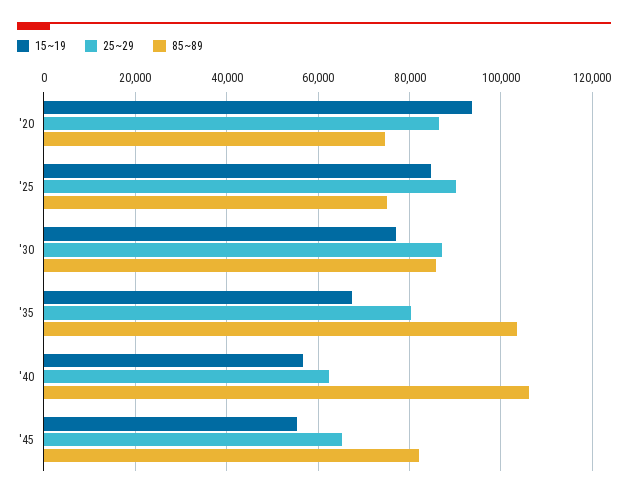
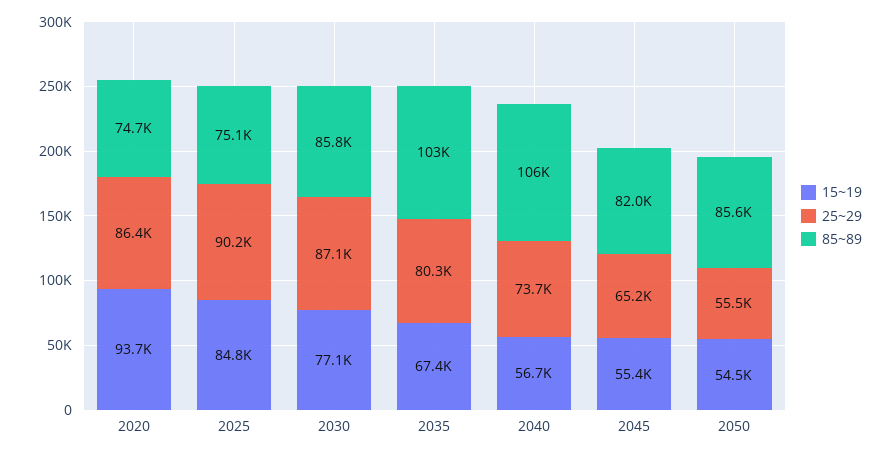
25~29, '40: 62000 -> 73700
15~19, 2050: none -> 54500
25~29, 2050: none -> 55500
85~89, 2050: none -> 85600

